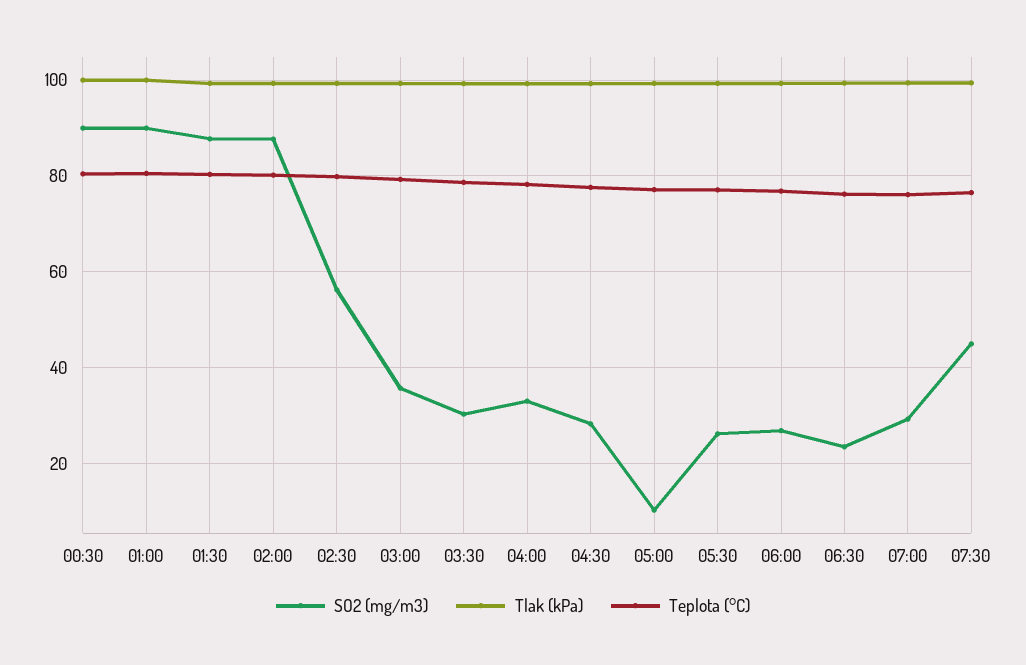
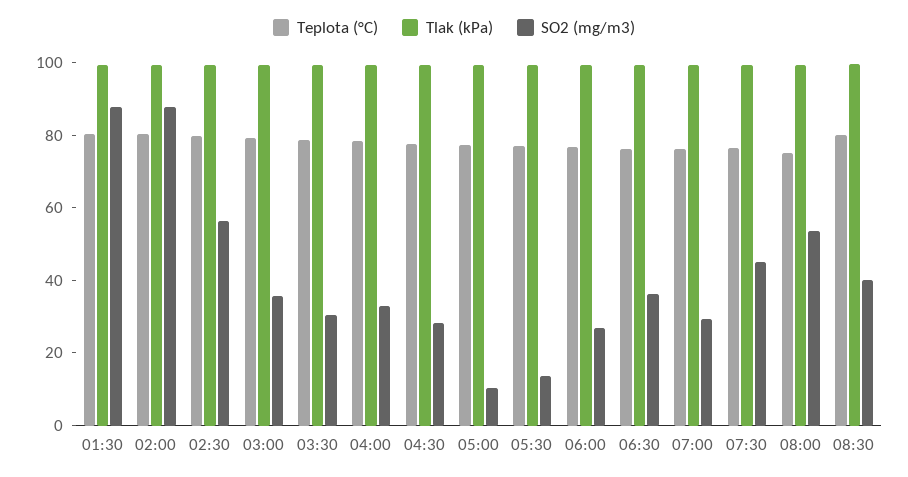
SO2 (mg/m3), 00:30: 90 -> none
Tlak (kPa), 00:30: 100 -> none
Teplota (°C), 00:30: 80 -> none
SO2 (mg/m3), 01:00: 90 -> none
Tlak (kPa), 01:00: 100 -> none
Teplota (°C), 01:00: 80 -> none
SO2 (mg/m3), 05:30: 26 -> 15
SO2 (mg/m3), 06:30: 24 -> 35
Teplota (°C), 08:00: none -> 75
Tlak (kPa), 08:00: none -> 100
SO2 (mg/m3), 08:00: none -> 55
Teplota (°C), 08:30: none -> 80
Tlak (kPa), 08:30: none -> 100
SO2 (mg/m3), 08:30: none -> 40

